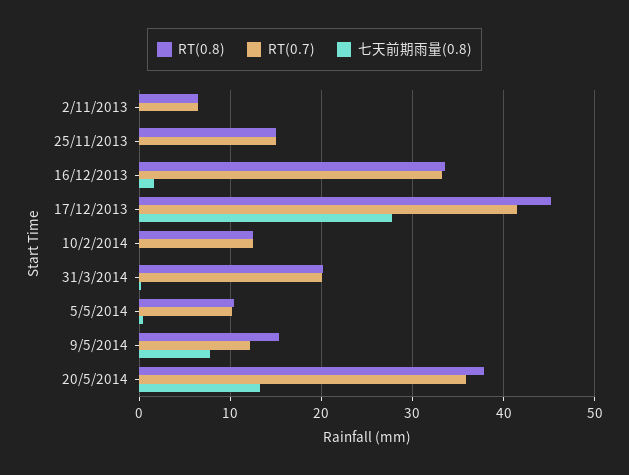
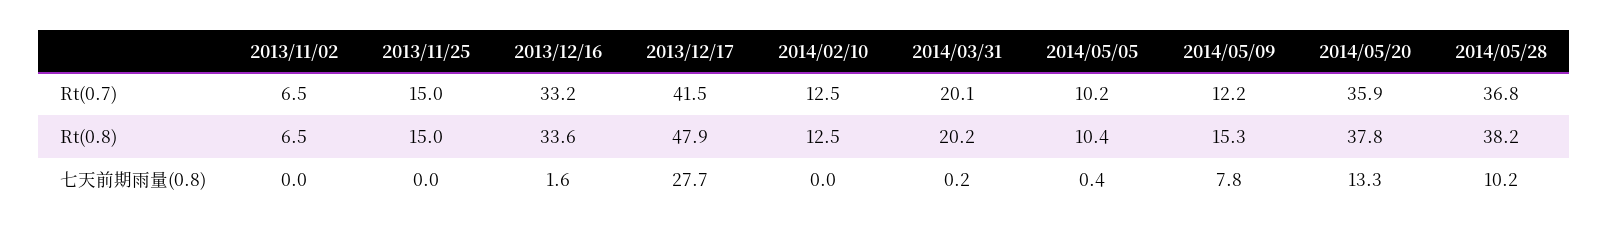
RT(0.8), 17/12/2013: 45 -> 47.9
RT(0.7), 2014/05/28: none -> 36.8
RT(0.8), 2014/05/28: none -> 38.2
七天前期雨量(0.8), 2014/05/28: none -> 10.2

